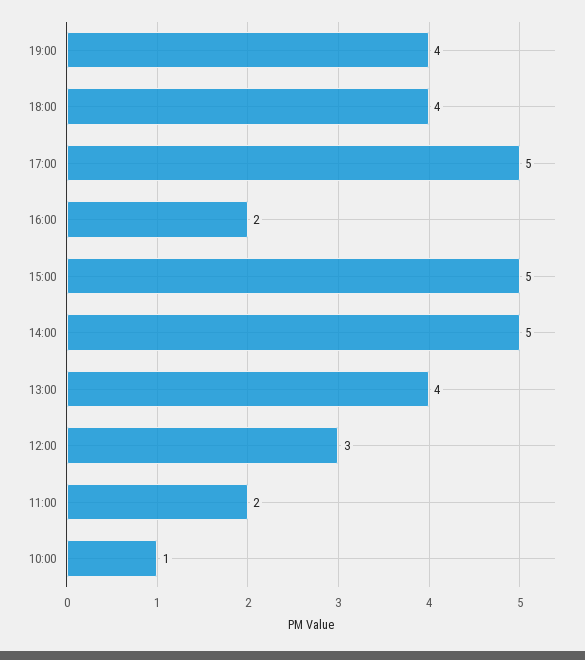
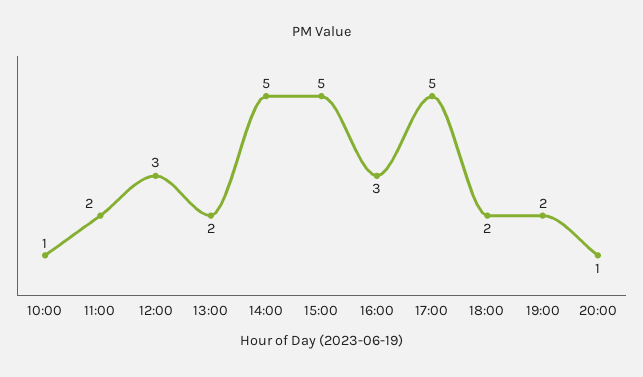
19:00: 4 -> 2
18:00: 4 -> 2
16:00: 2 -> 3
13:00: 4 -> 2
20:00: none -> 1

